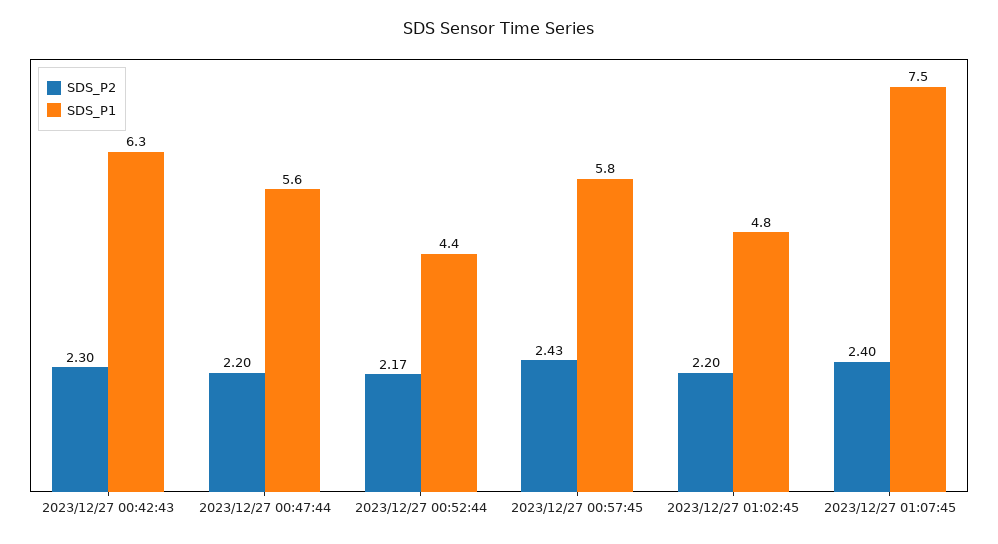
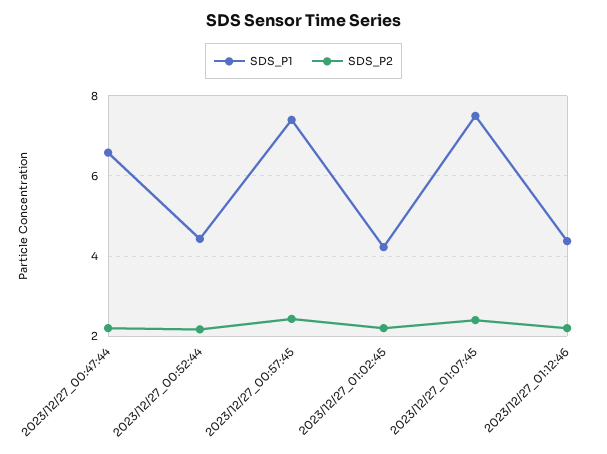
SDS_P2, 2023/12/27 00:42:43: 2.3 -> none
SDS_P1, 2023/12/27 00:42:43: 6.3 -> none
SDS_P1, 2023/12/27 00:47:44: 5.6 -> 6.6
SDS_P1, 2023/12/27 00:57:45: 5.8 -> 7.4
SDS_P1, 2023/12/27 01:02:45: 4.8 -> 4.2
SDS_P1, 2023/12/27_01:12:46: none -> 4.4
SDS_P2, 2023/12/27_01:12:46: none -> 2.2

